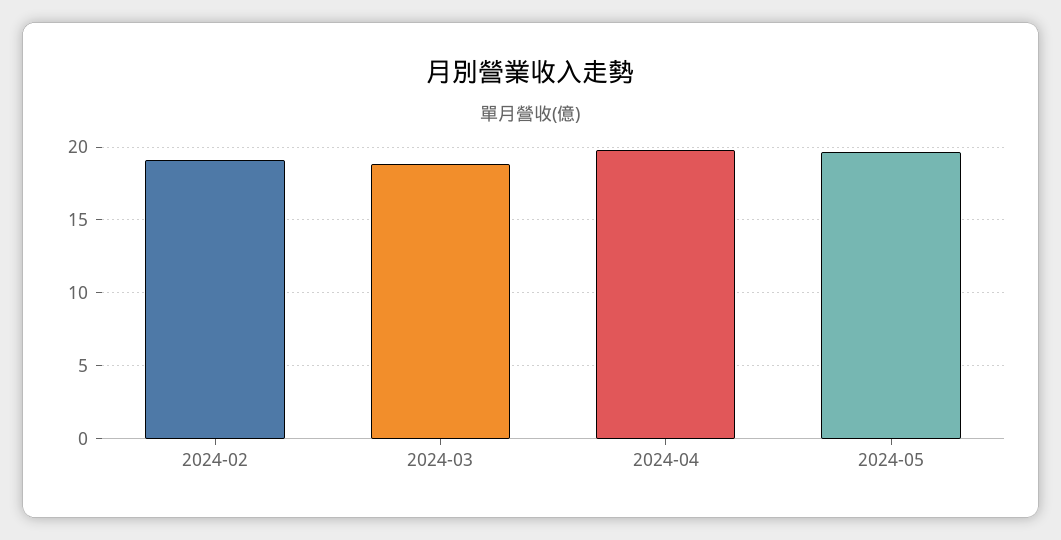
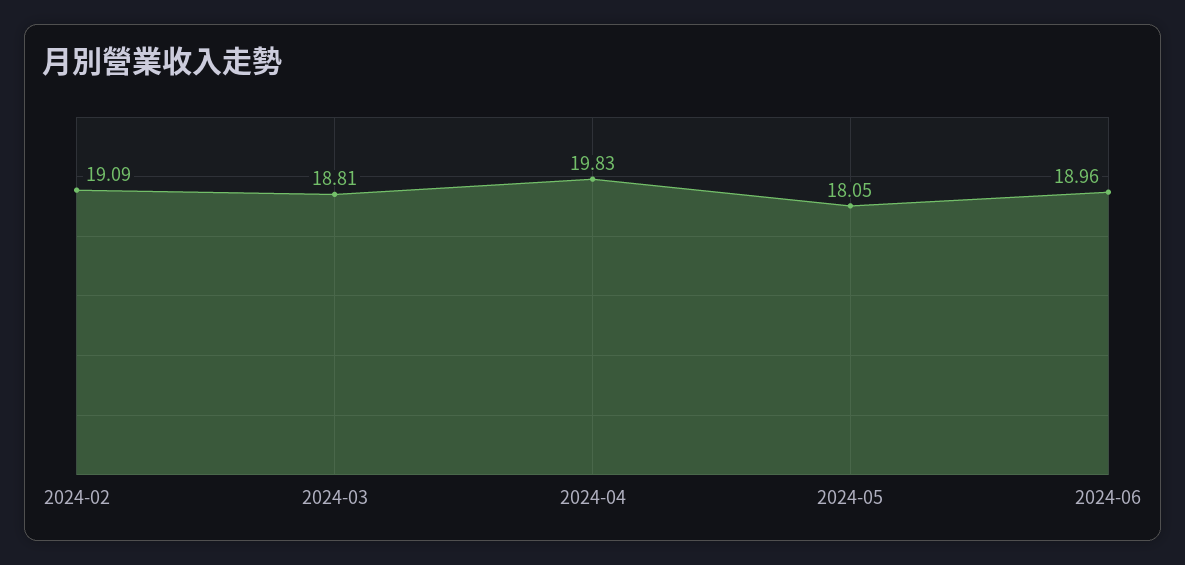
2024-05: 19.5 -> 18.05
2024-06: none -> 18.96

